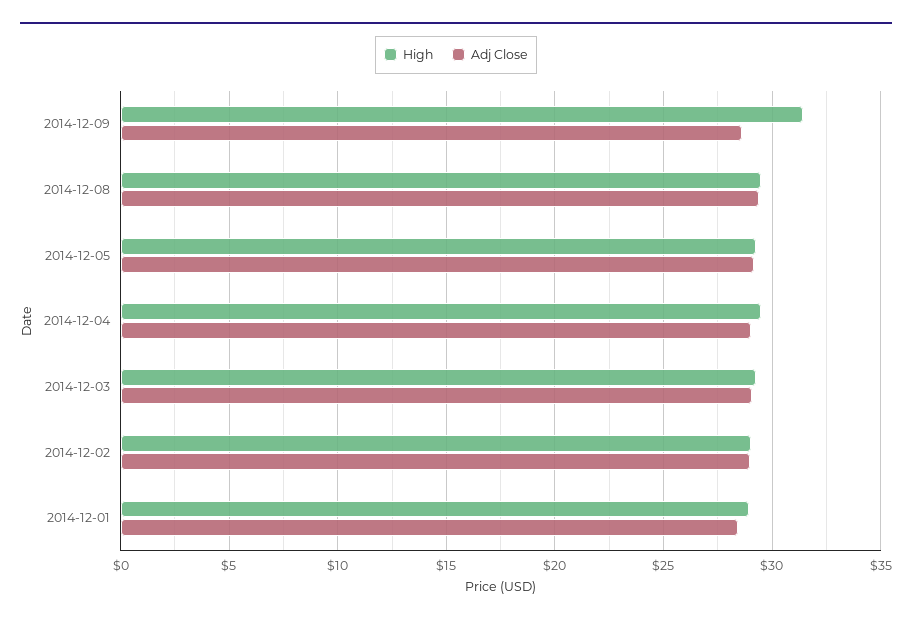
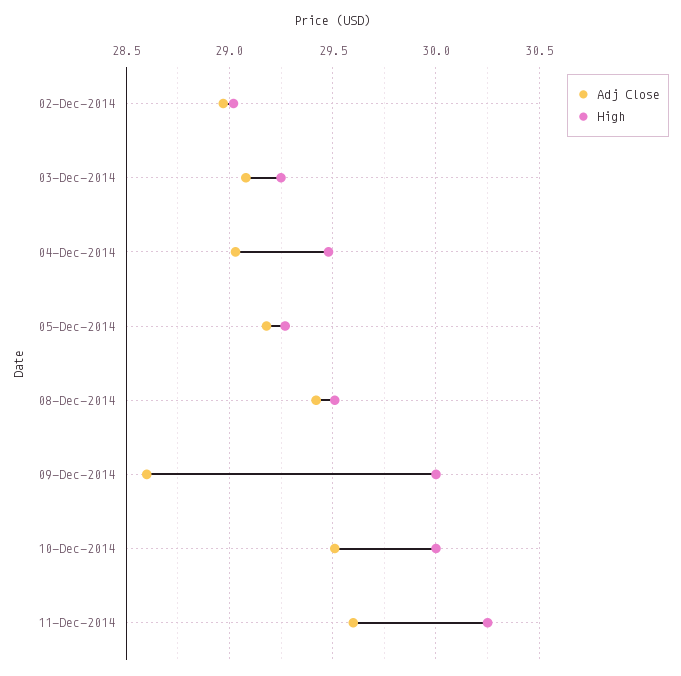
High, 2014-12-09: 31.5 -> 30
High, 2014-12-01: 29 -> none
Adj Close, 2014-12-01: 28.5 -> none
Adj Close, 10-Dec-2014: none -> 29.5
High, 10-Dec-2014: none -> 30
Adj Close, 11-Dec-2014: none -> 29.6
High, 11-Dec-2014: none -> 30.25

